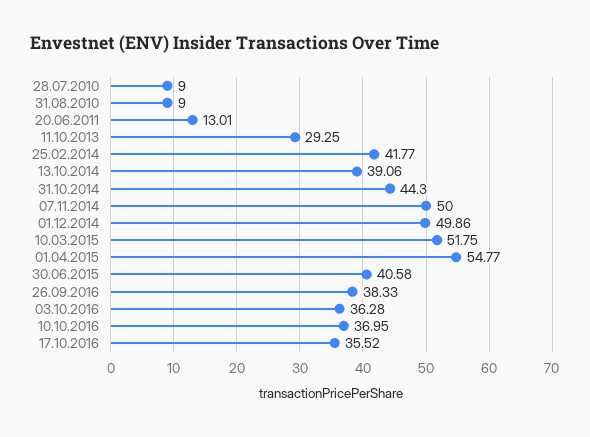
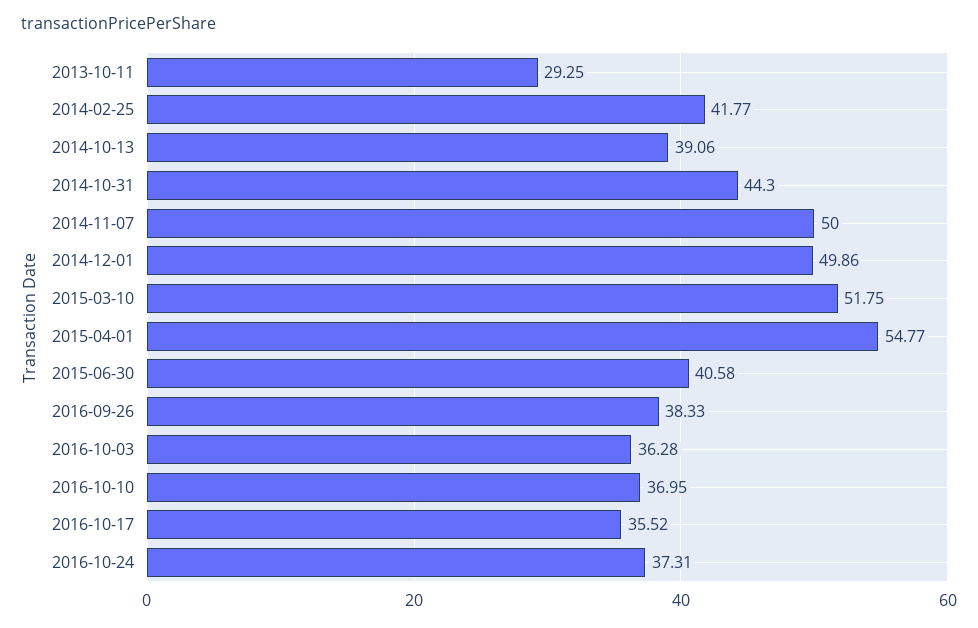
28.07.2010: 9 -> none
31.08.2010: 9 -> none
20.06.2011: 13.01 -> none
2016-10-24: none -> 37.31

